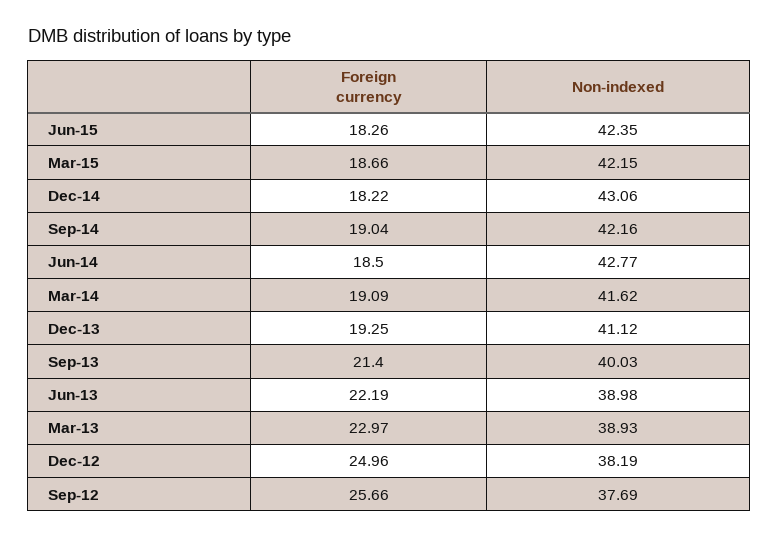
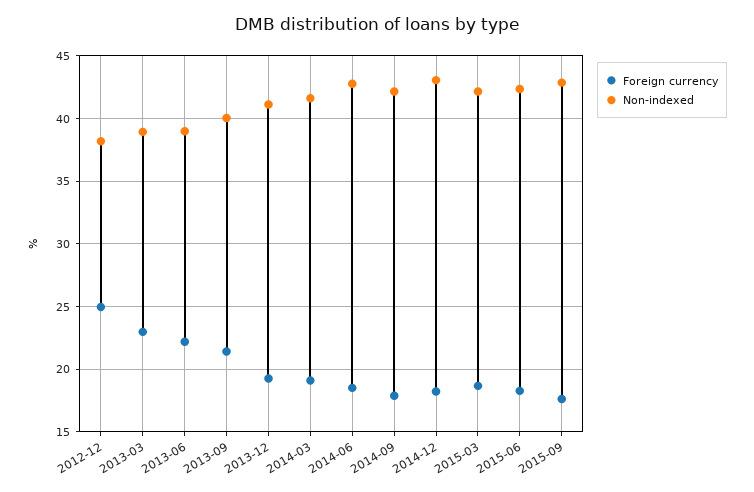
Foreign currency, Sep-14: 19.04 -> 18
Foreign currency, Sep-12: 25.66 -> none
Non-indexed, Sep-12: 37.69 -> none
Foreign currency, 2015-09: none -> 17.5
Non-indexed, 2015-09: none -> 43

